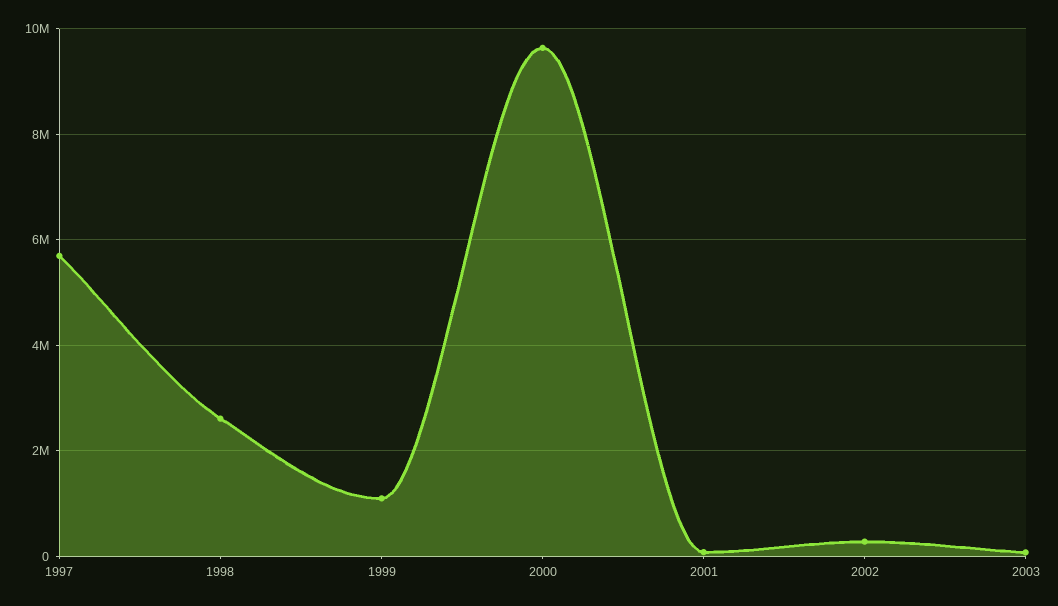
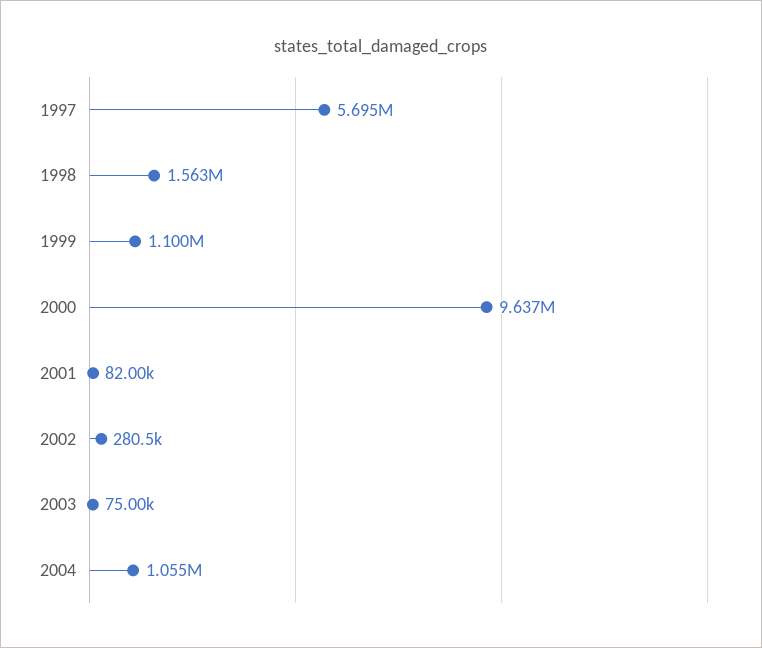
1998: 2600000 -> 1563000
2004: none -> 1055000

